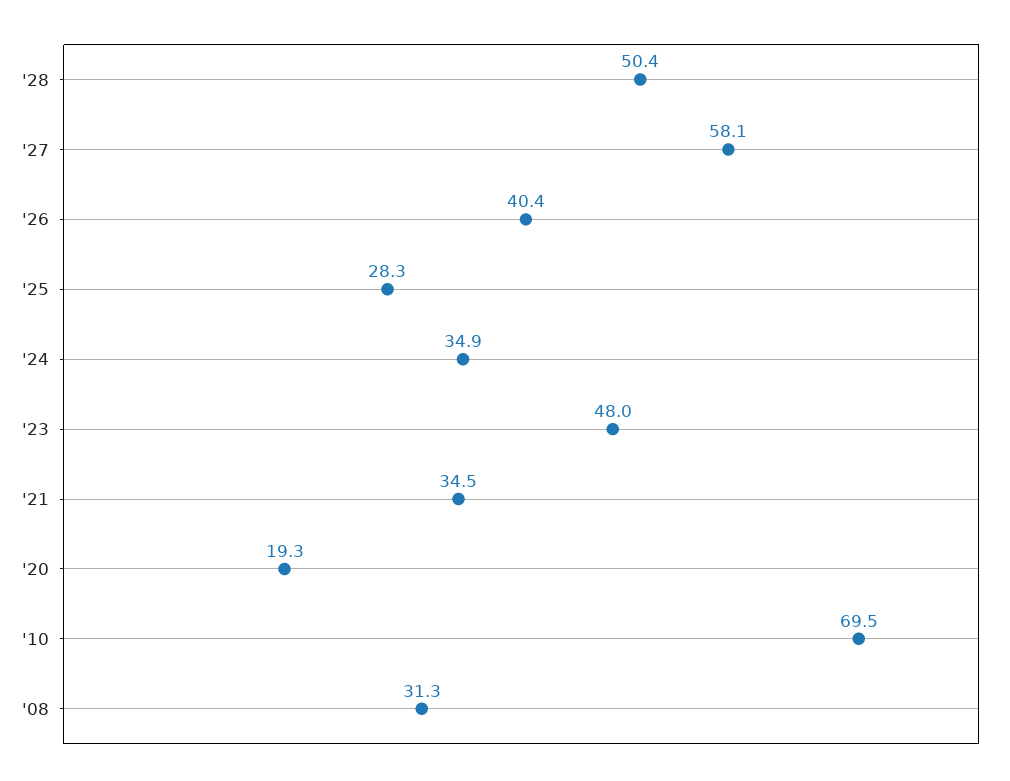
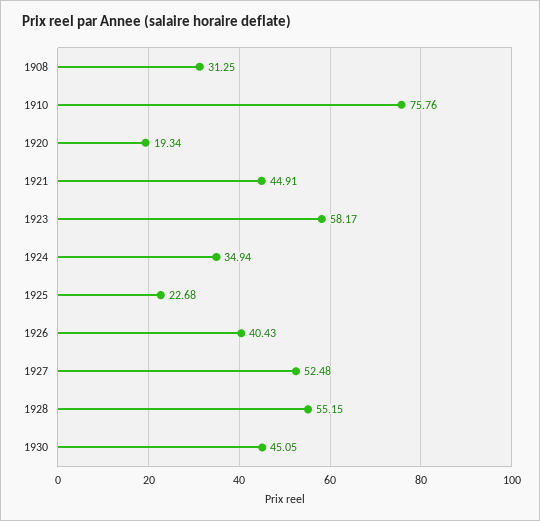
'28: 50.4 -> 55.15
'27: 58.1 -> 52.48
'25: 28.3 -> 22.68
'23: 48 -> 58.17
'21: 34.5 -> 44.91
'10: 69.5 -> 75.76
1930: none -> 45.05

